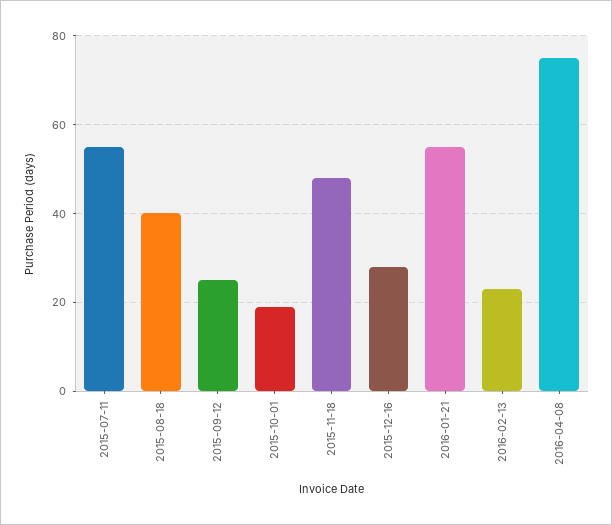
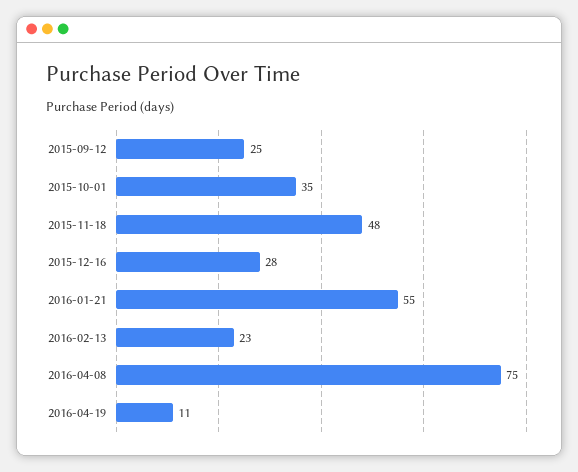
2015-07-11: 55 -> none
2015-08-18: 40 -> none
2015-10-01: 20 -> 35
2016-04-19: none -> 11

